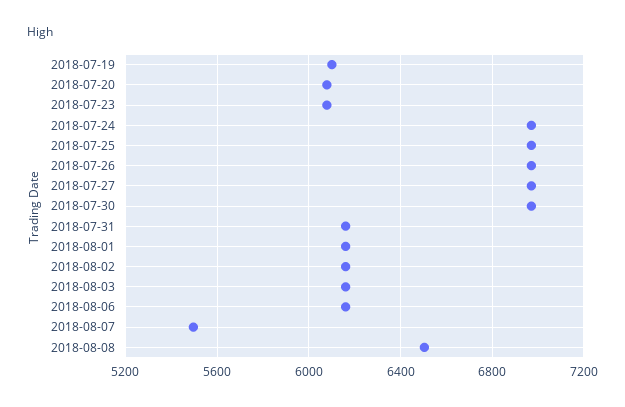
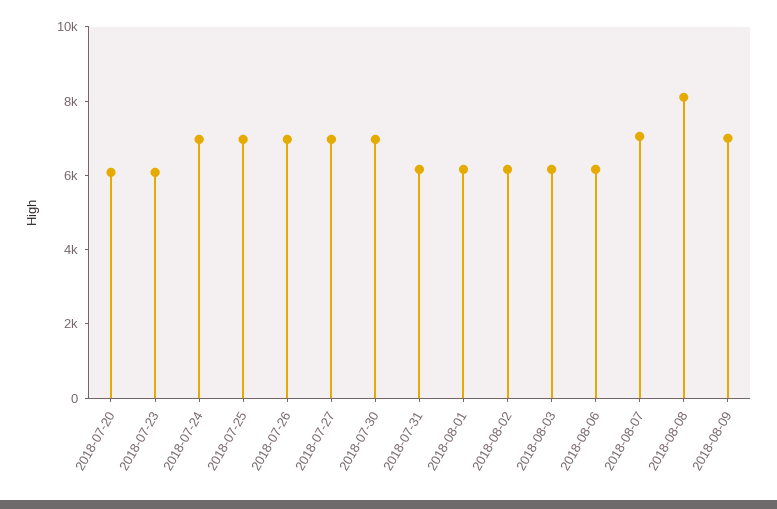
2018-07-19: 6100 -> none
2018-08-07: 5500 -> 7000
2018-08-08: 6500 -> 8000
2018-08-09: none -> 7000

